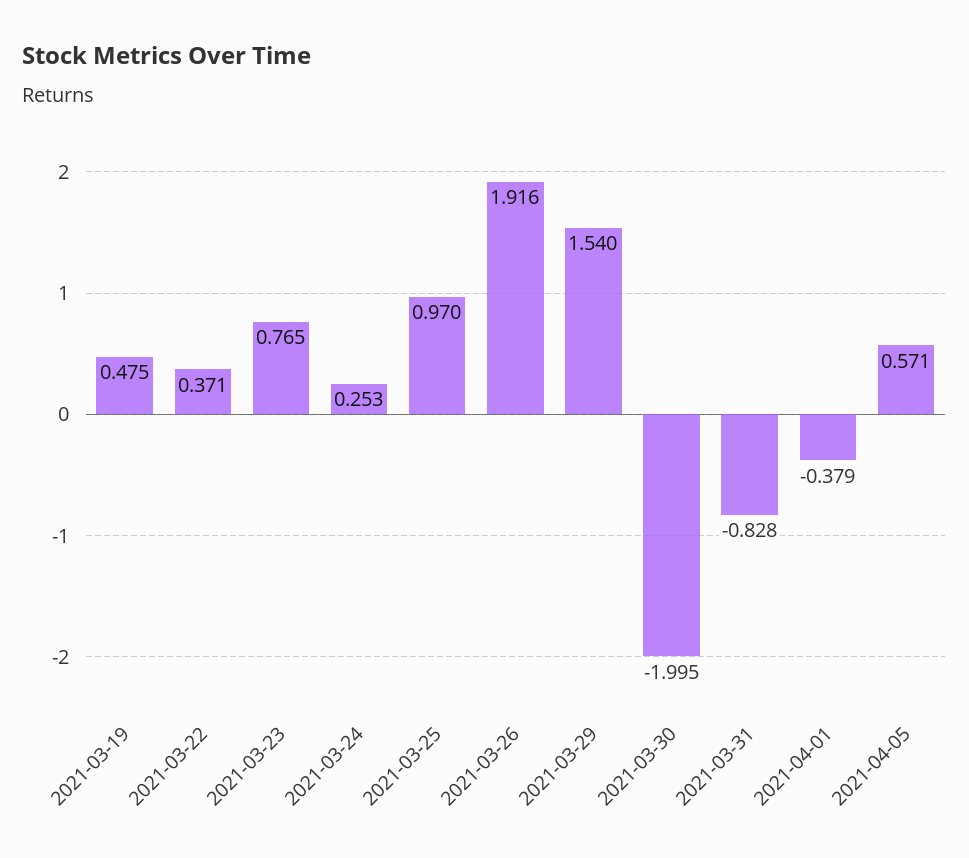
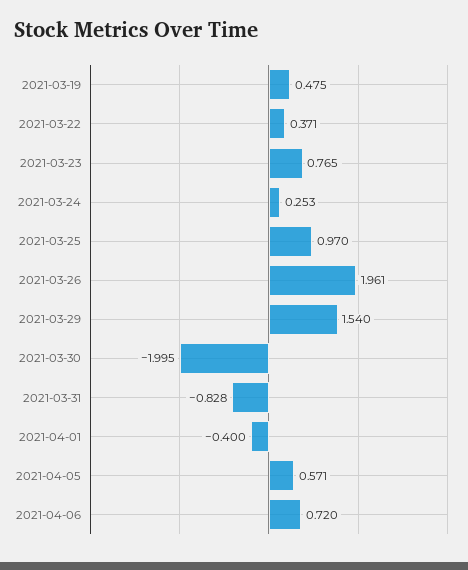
2021-03-26: 1.916 -> 1.961
2021-04-01: -0.379 -> -0.4
2021-04-06: none -> 0.72

